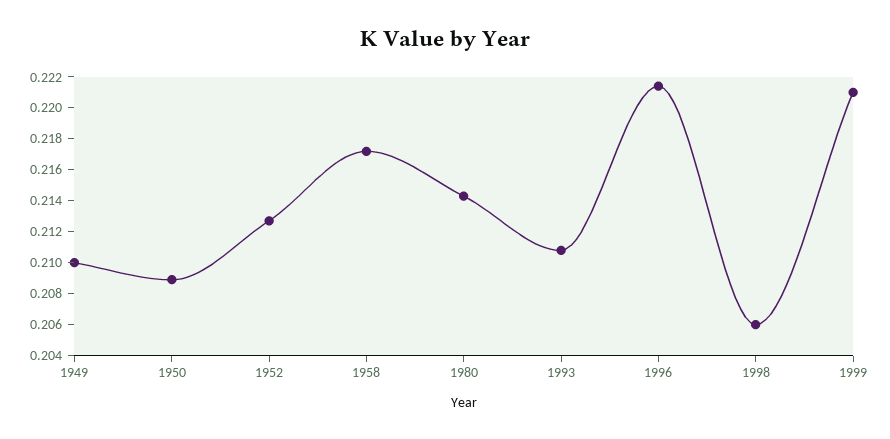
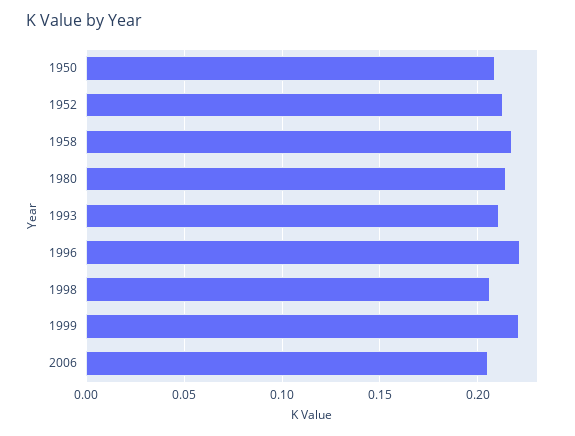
1949: 0.21 -> none
2006: none -> 0.205

